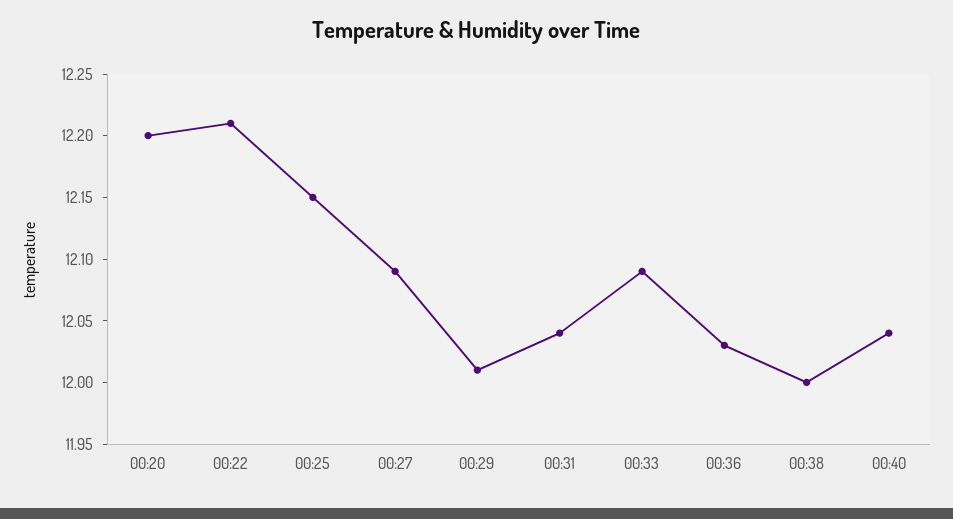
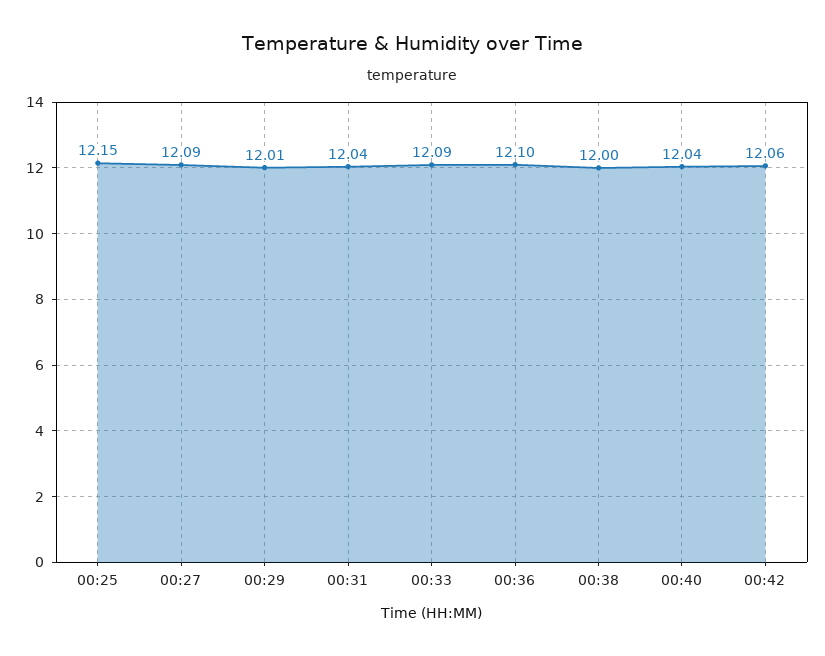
00:20: 12.2 -> none
00:22: 12.21 -> none
00:36: 12.03 -> 12.1
00:42: none -> 12.06

